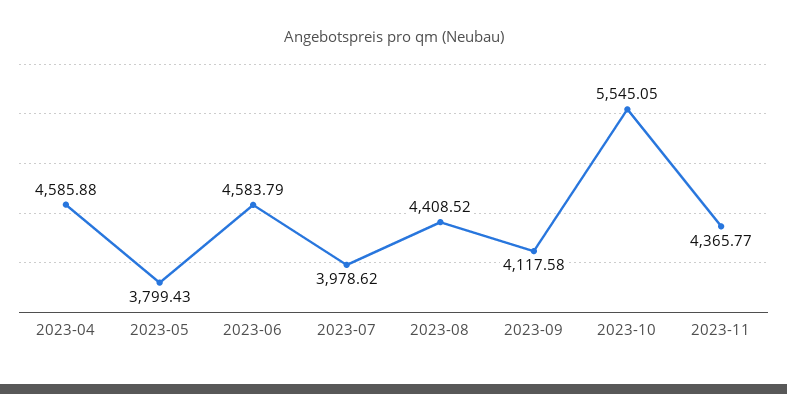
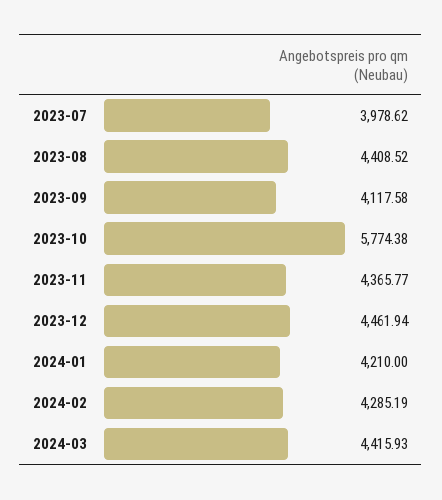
2023-04: 4585.88 -> none
2023-05: 3799.43 -> none
2023-06: 4583.79 -> none
2023-10: 5545.05 -> 5774.38
2023-12: none -> 4461.94
2024-01: none -> 4210
2024-02: none -> 4285.19
2024-03: none -> 4415.93

